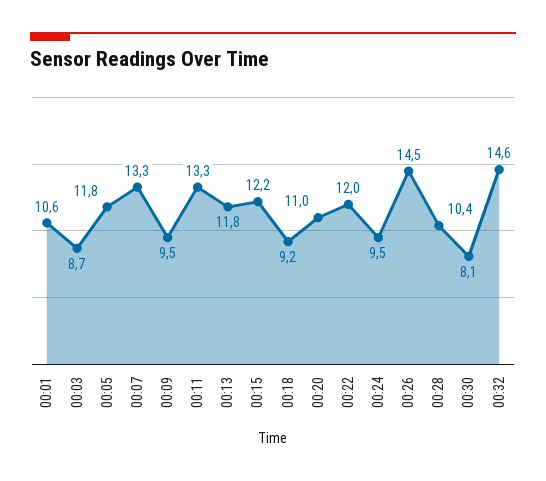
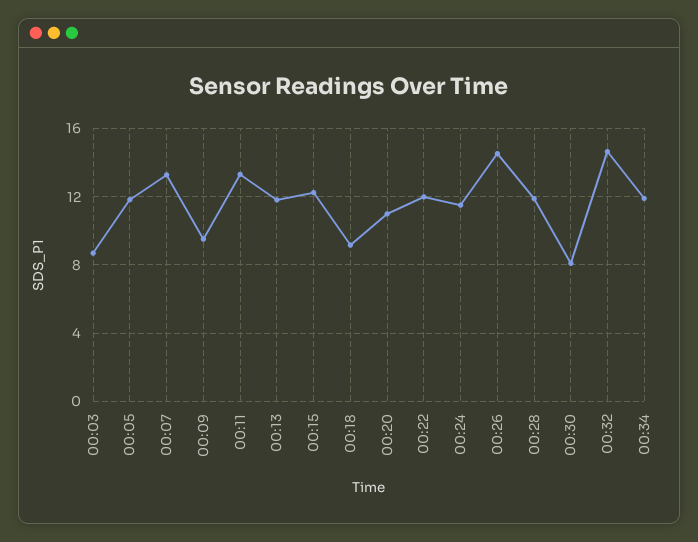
00:01: 10.6 -> none
00:24: 9.5 -> 11.5
00:28: 10.4 -> 12
00:34: none -> 12

